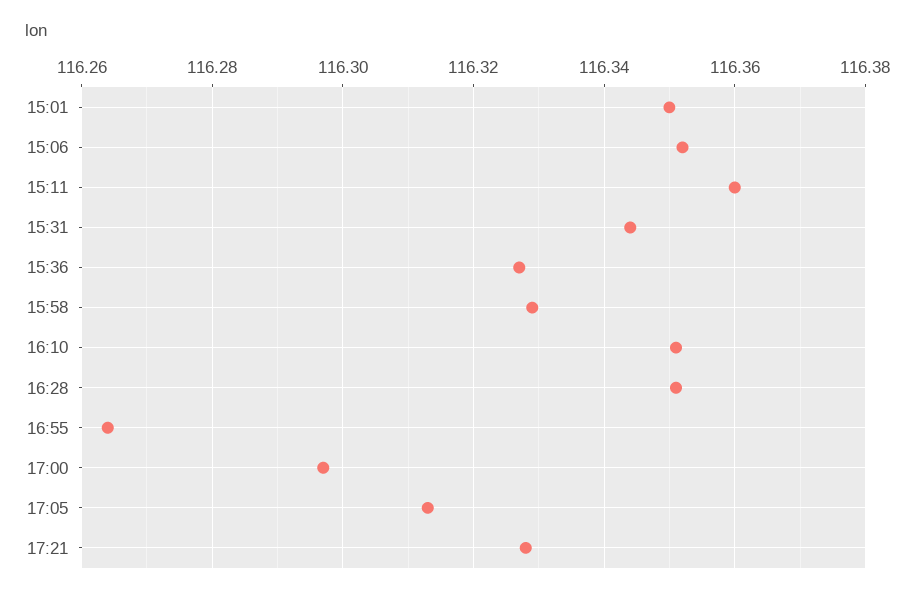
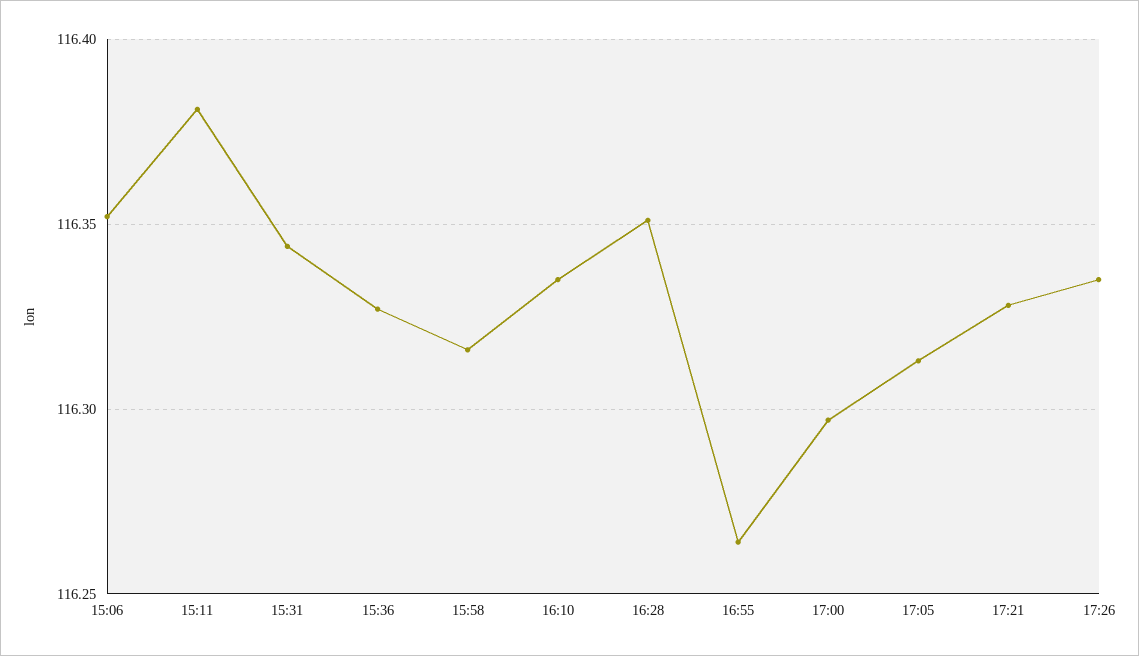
15:01: 116.35 -> none
15:11: 116.36 -> 116.38
15:58: 116.33 -> 116.315
16:10: 116.35 -> 116.335
17:26: none -> 116.335

